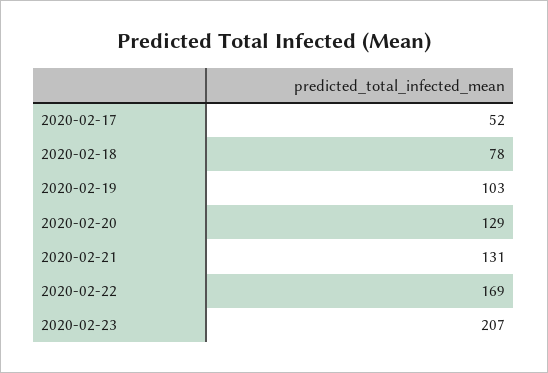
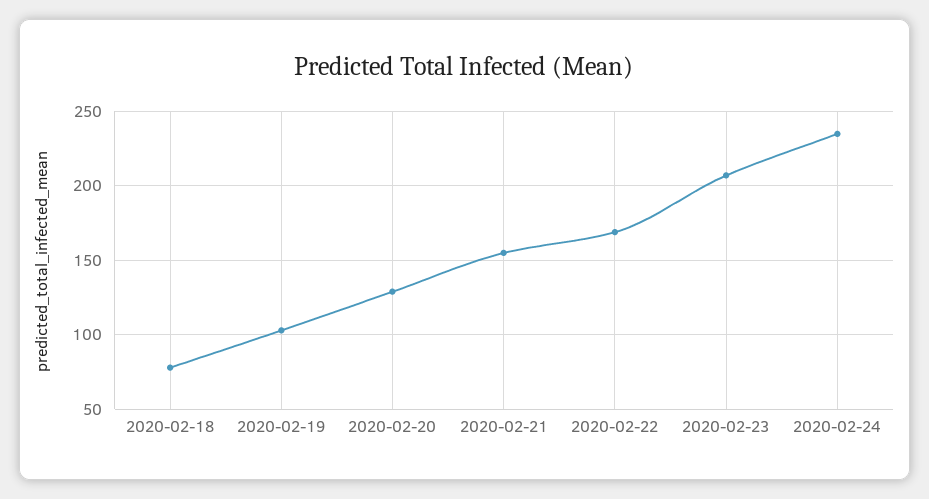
2020-02-17: 52 -> none
2020-02-21: 131 -> 155
2020-02-24: none -> 235

